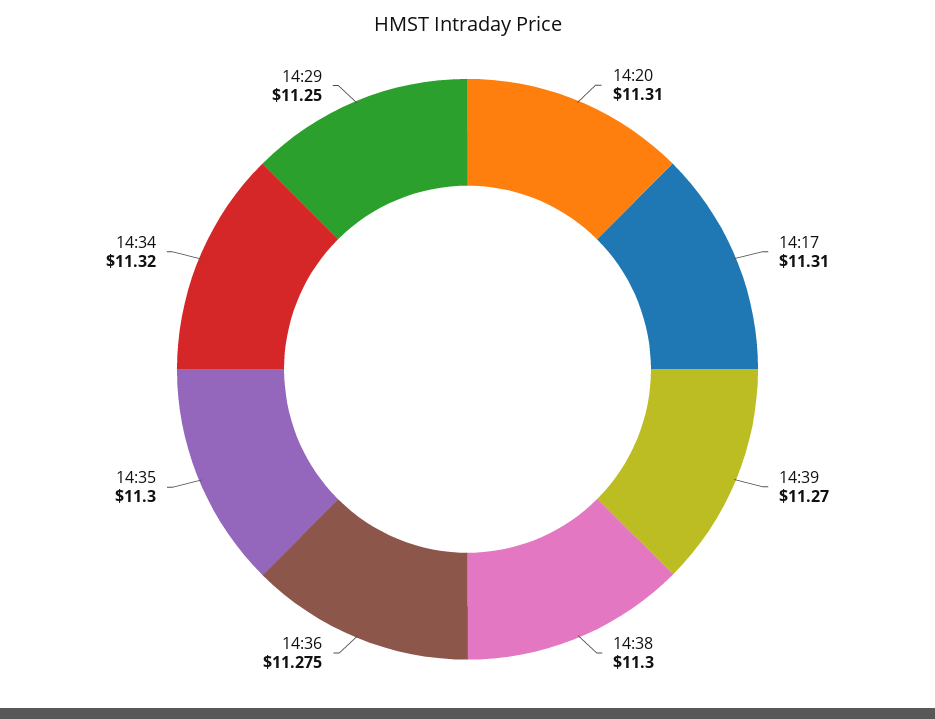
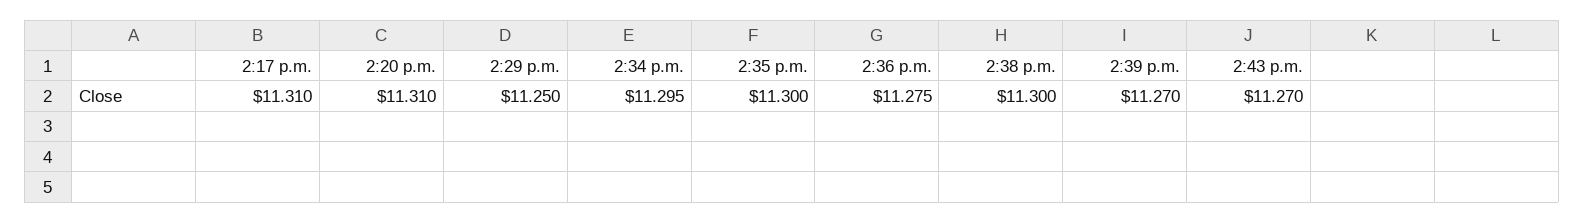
14:34: 11.32 -> 11.295
2:43 p.m.: none -> 11.27

